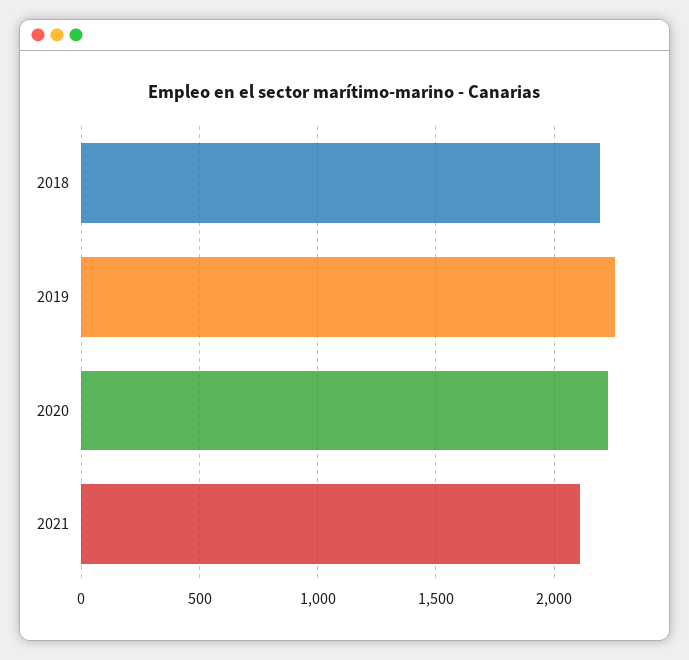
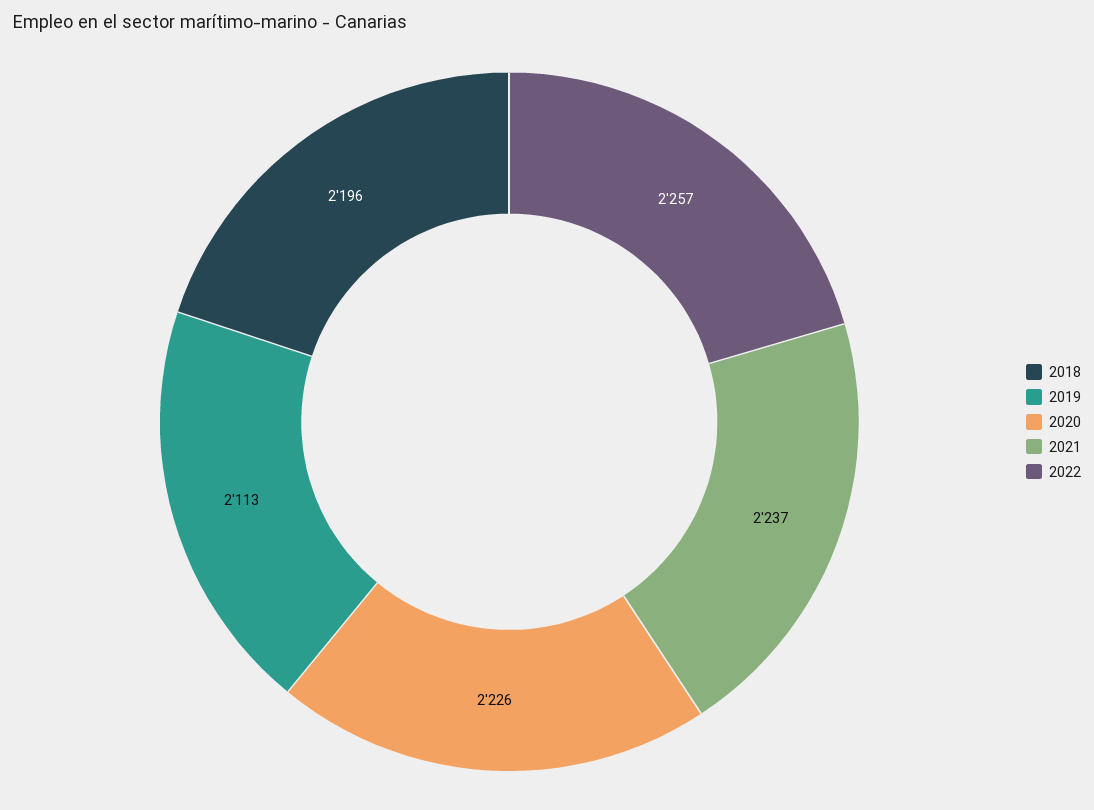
2019: 2250 -> 2113
2021: 2100 -> 2237
2022: none -> 2257

